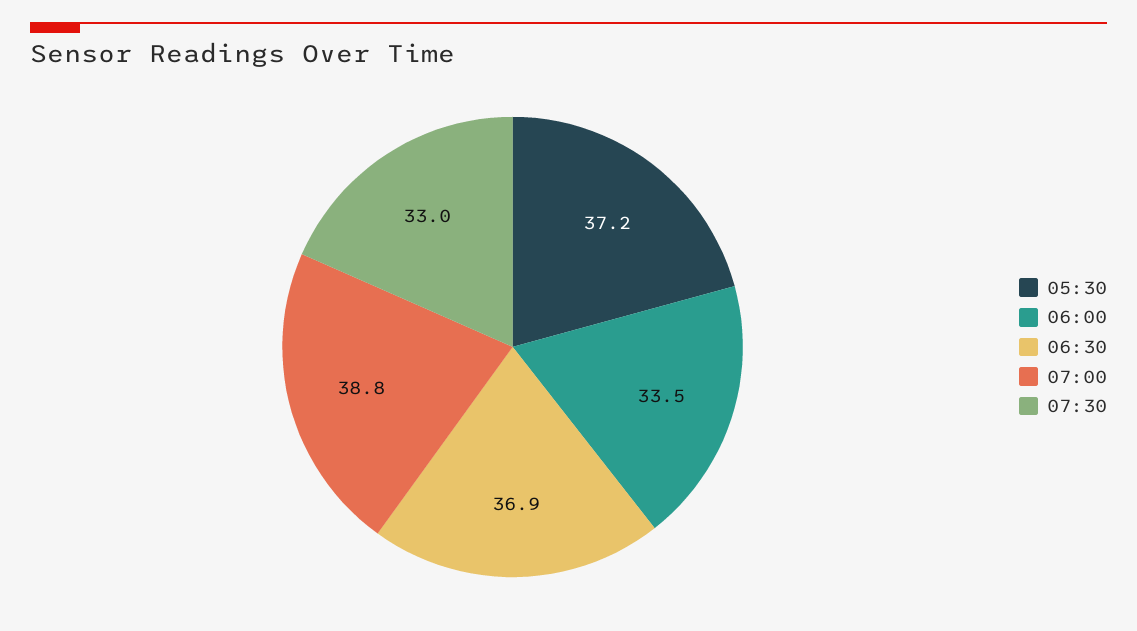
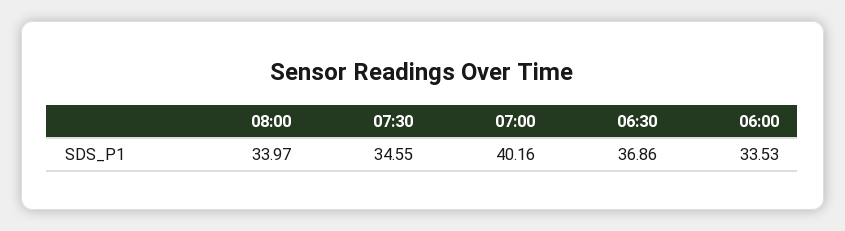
05:30: 37.2 -> none
07:00: 38.8 -> 40.16
07:30: 33 -> 34.55
08:00: none -> 33.97

